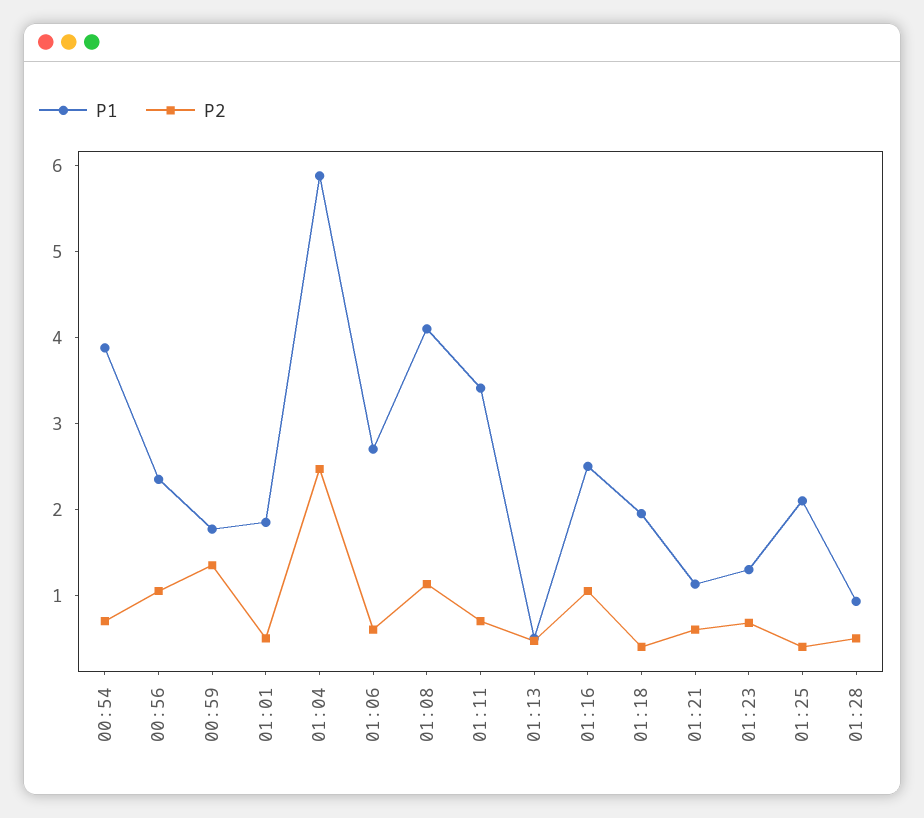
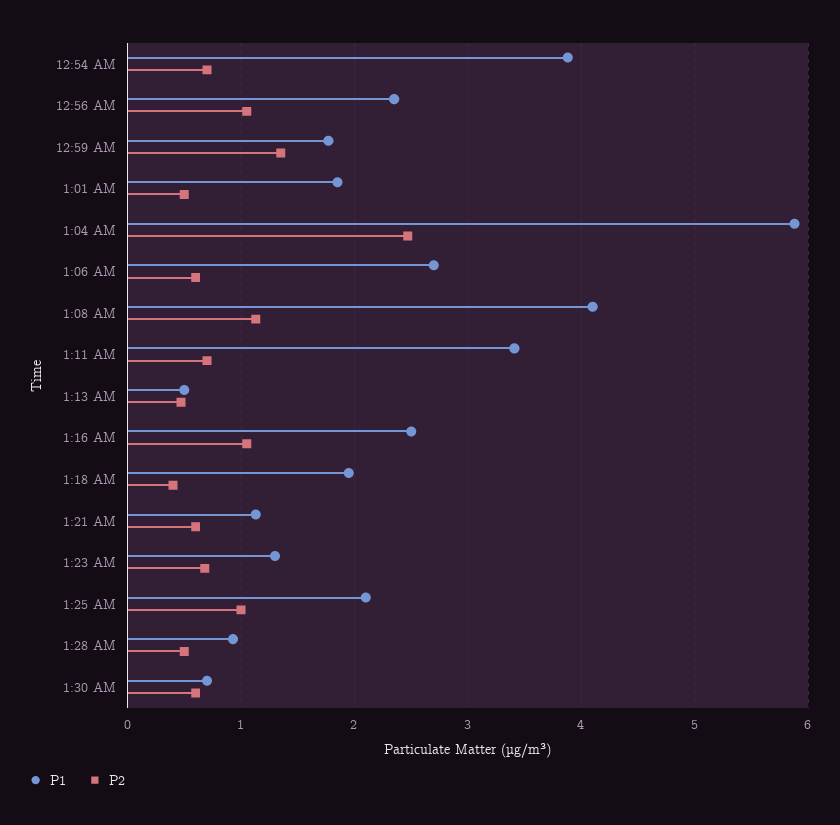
P2, 01:25: 0.4 -> 1
P1, 1:30 AM: none -> 0.7
P2, 1:30 AM: none -> 0.6

